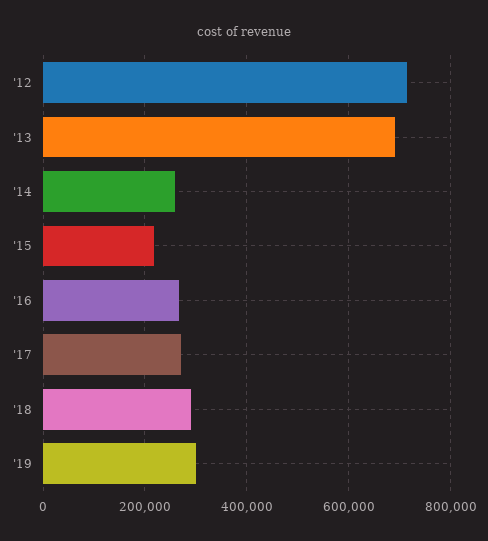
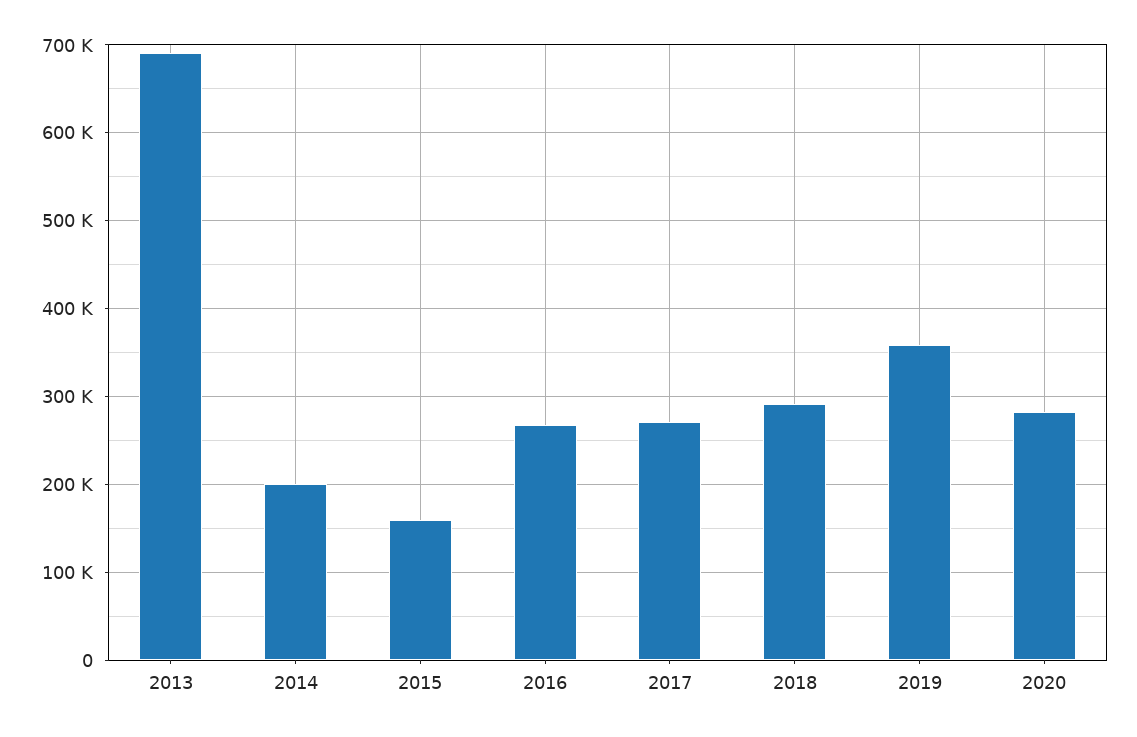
'12: 720000 -> none
'14: 260000 -> 200000
'15: 220000 -> 160000
'19: 300000 -> 360000
2020: none -> 280000

